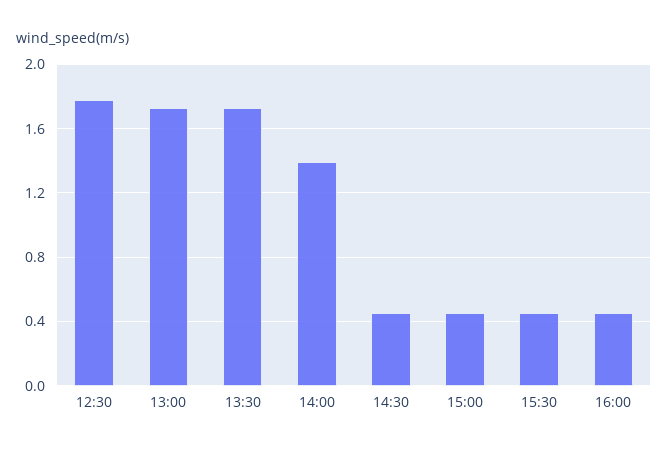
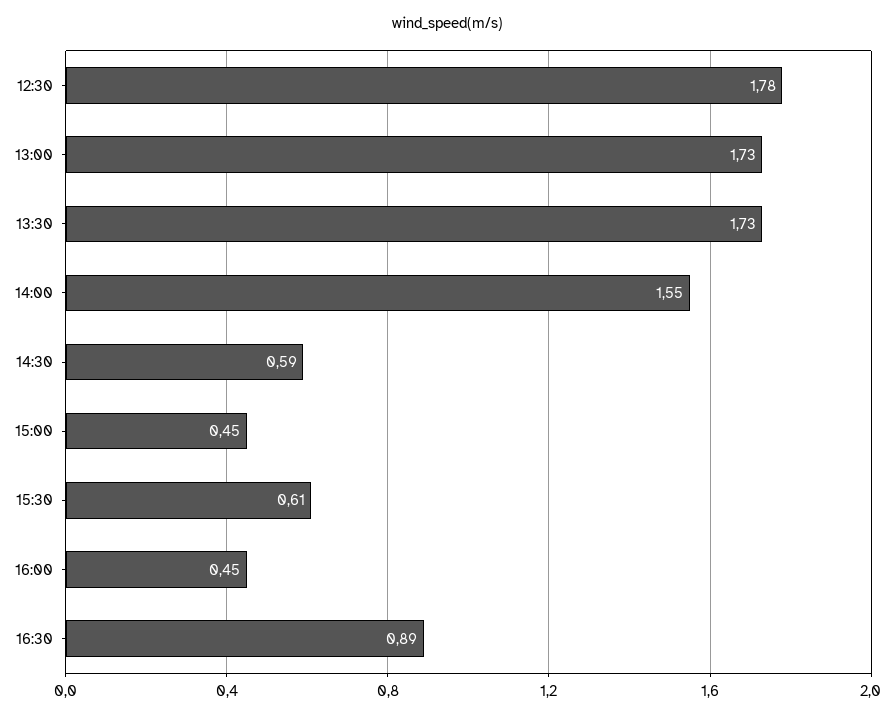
14:00: 1.4 -> 1.55
14:30: 0.45 -> 0.59
15:30: 0.45 -> 0.61
16:30: none -> 0.89

